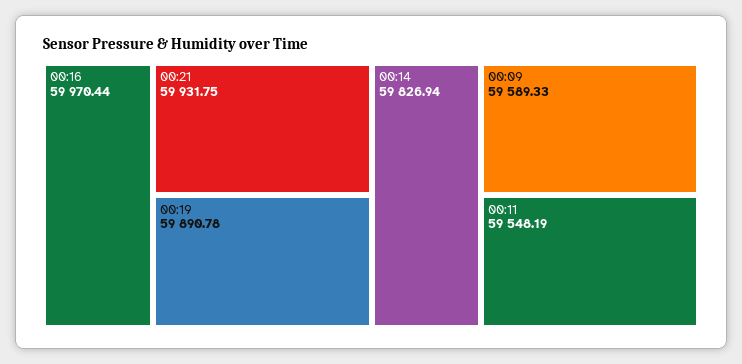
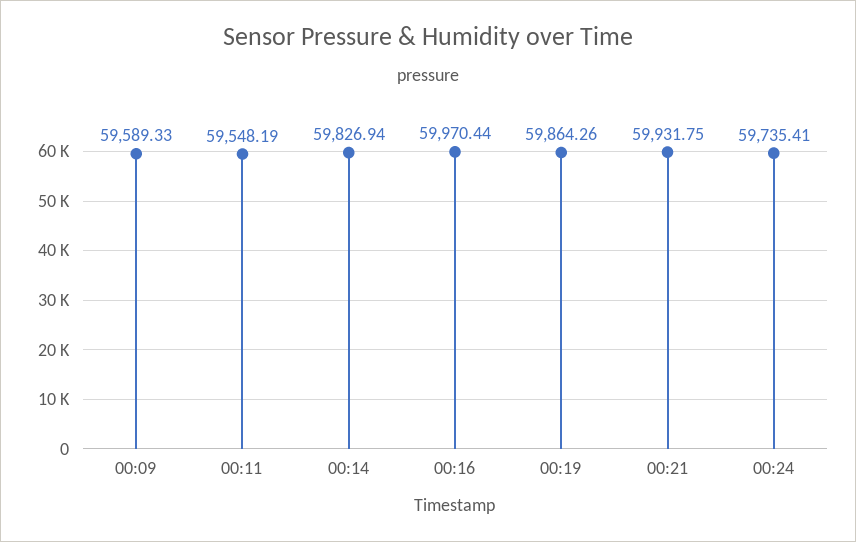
00:19: 59890.78 -> 59864.26
00:24: none -> 59735.41

